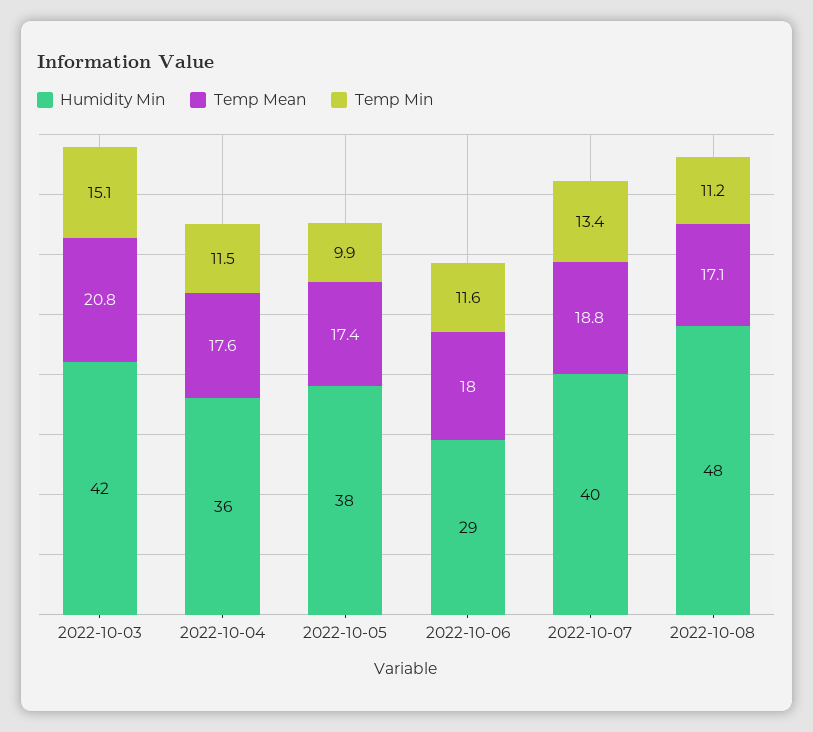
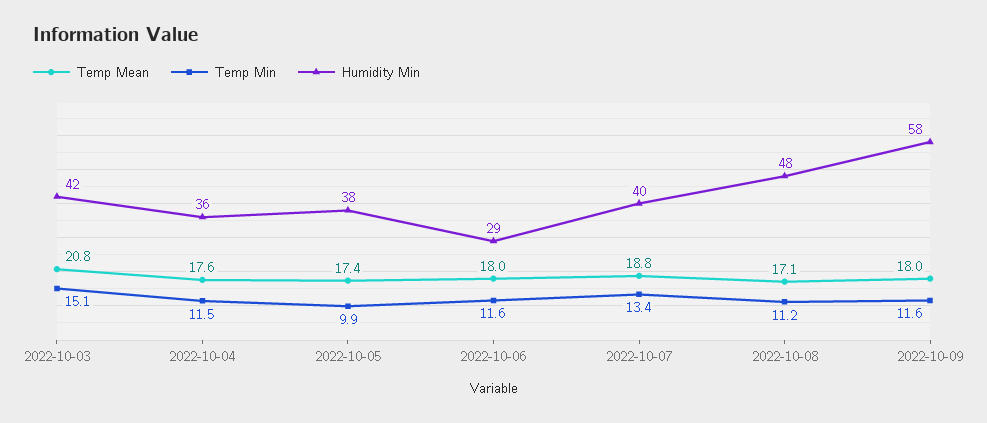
Temp Mean, 2022-10-09: none -> 18
Temp Min, 2022-10-09: none -> 11.6
Humidity Min, 2022-10-09: none -> 58

